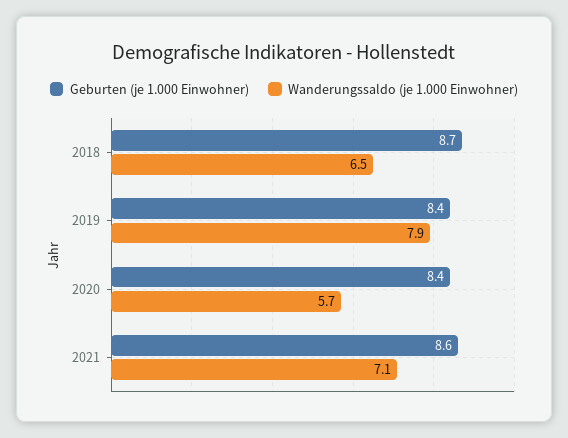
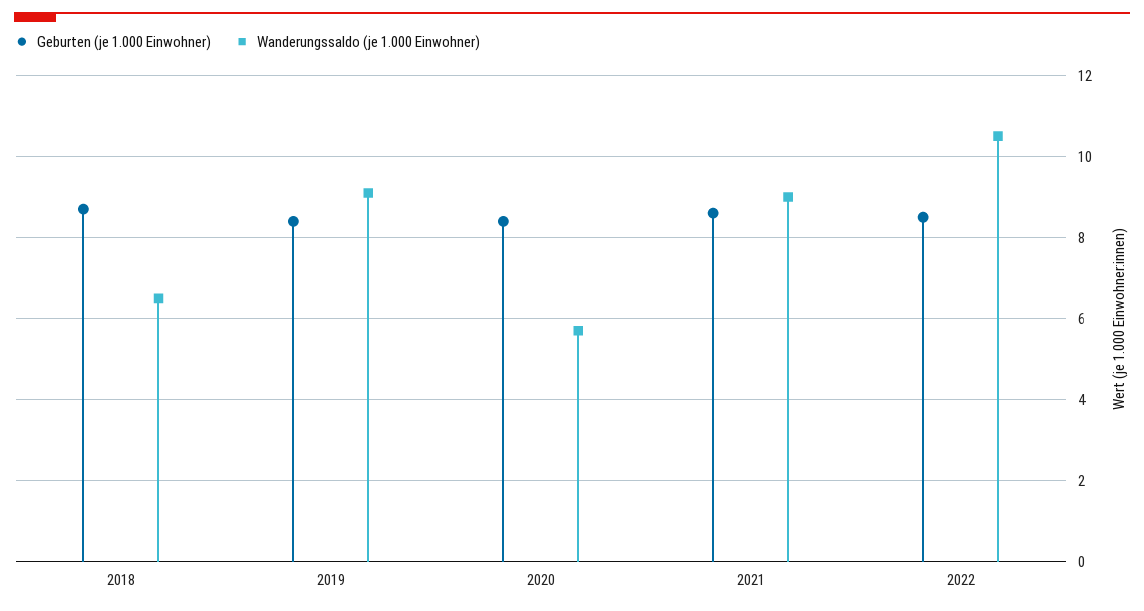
Wanderungssaldo (je 1.000 Einwohner), 2019: 7.9 -> 9
Wanderungssaldo (je 1.000 Einwohner), 2021: 7.1 -> 9
Geburten (je 1.000 Einwohner), 2022: none -> 8.5
Wanderungssaldo (je 1.000 Einwohner), 2022: none -> 10.5

